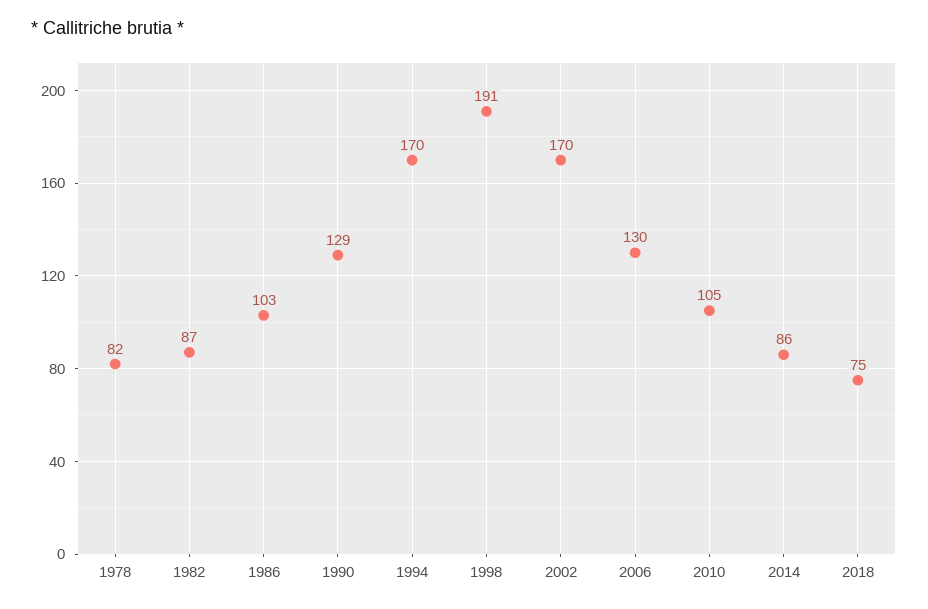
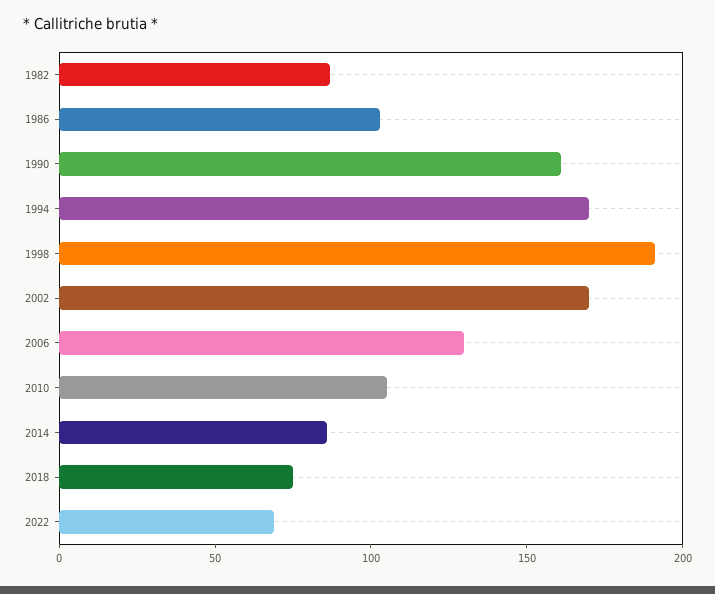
1978: 82 -> none
1990: 129 -> 160
2022: none -> 70

